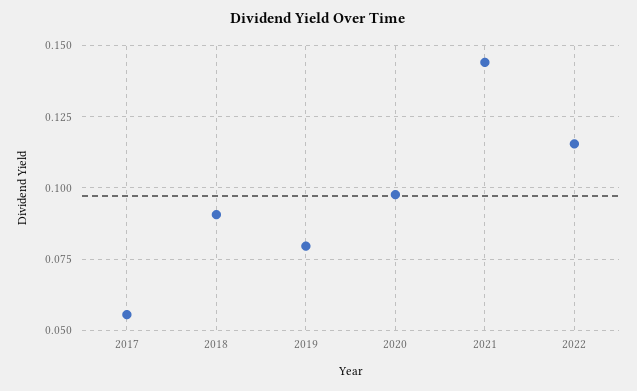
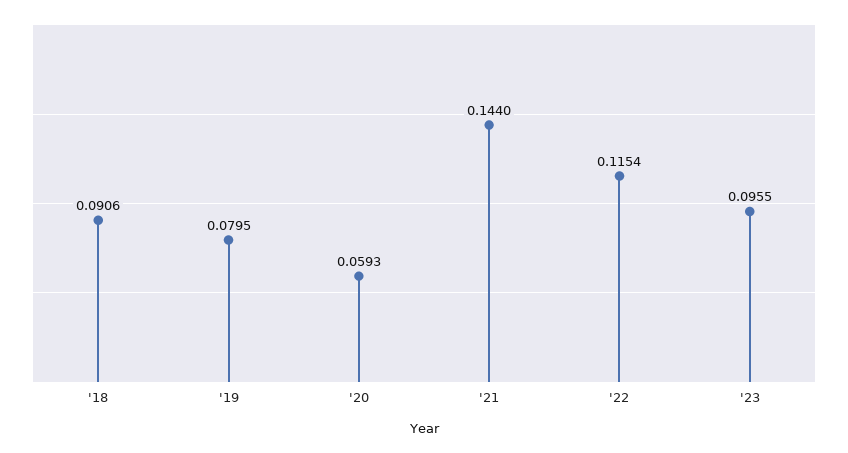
2017: 0.055 -> none
2020: 0.0975 -> 0.0593
'23: none -> 0.0955

